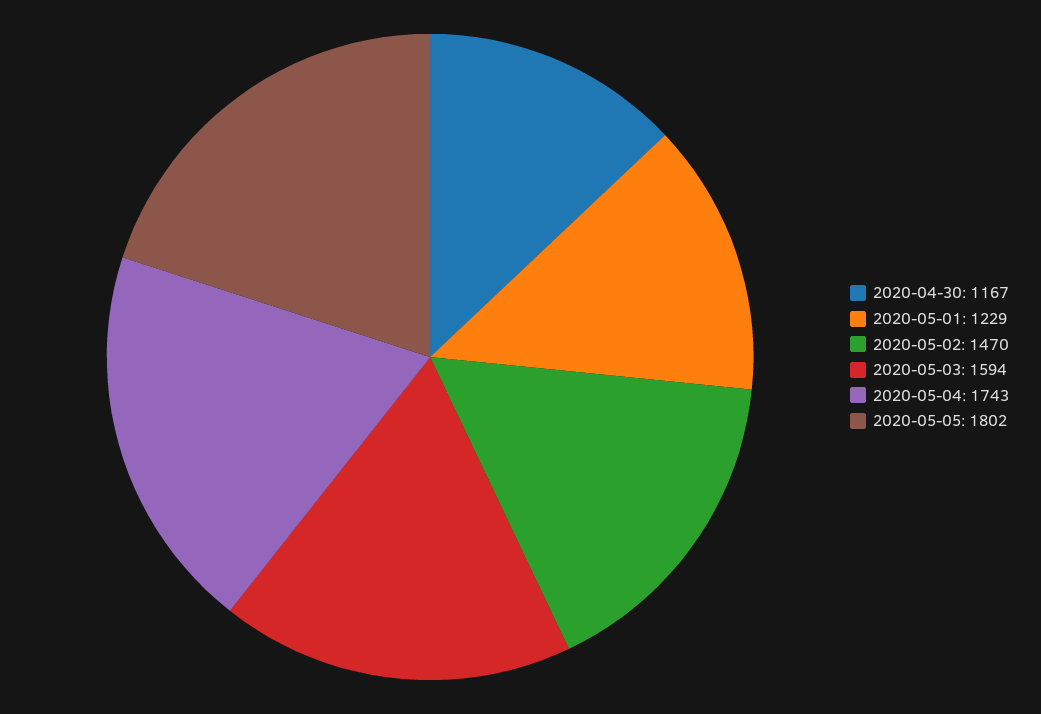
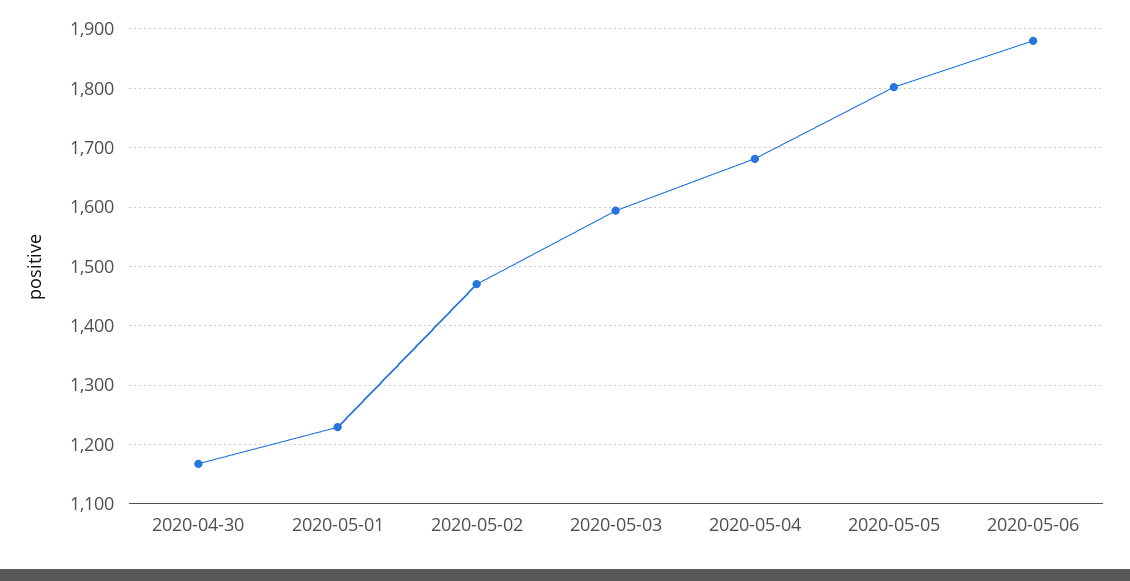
2020-05-04: 1743 -> 1680
2020-05-06: none -> 1880

